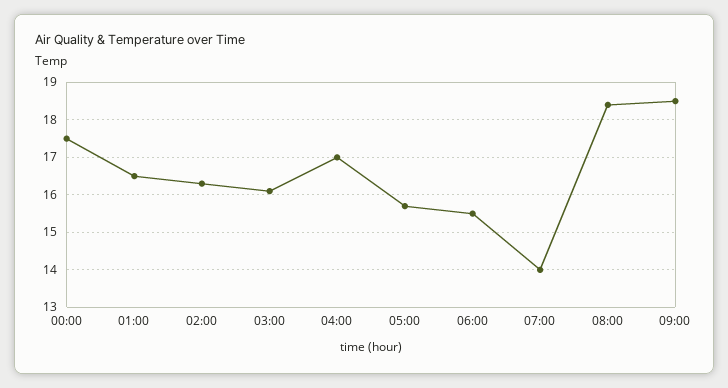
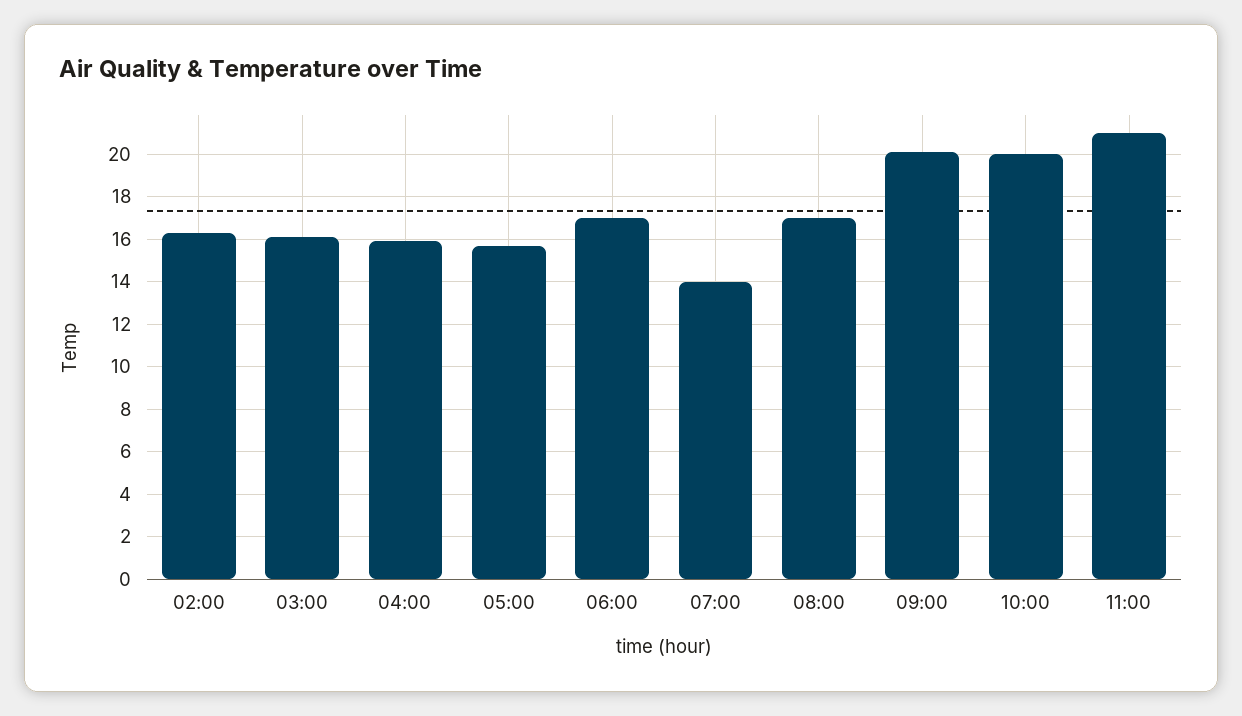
00:00: 17.5 -> none
01:00: 16.5 -> none
04:00: 17 -> 16
06:00: 15.5 -> 17
08:00: 18.5 -> 17
09:00: 18.5 -> 20
10:00: none -> 20
11:00: none -> 21

